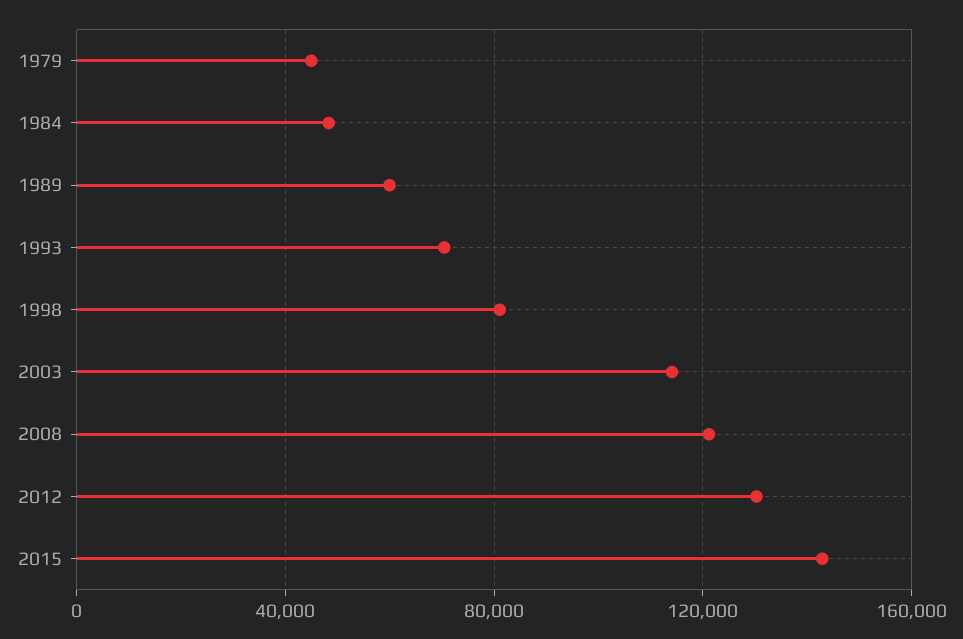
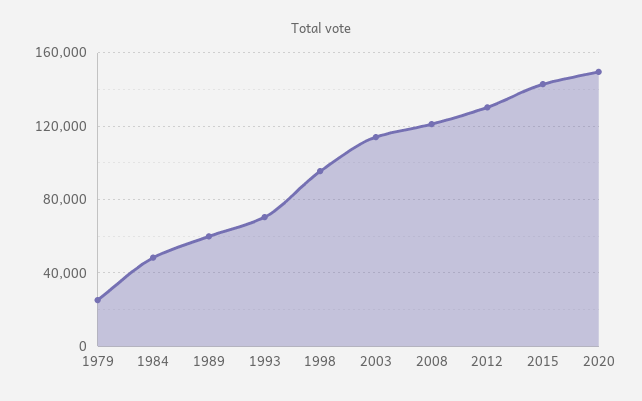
1979: 45000 -> 25000
1998: 80000 -> 95000
2020: none -> 150000

